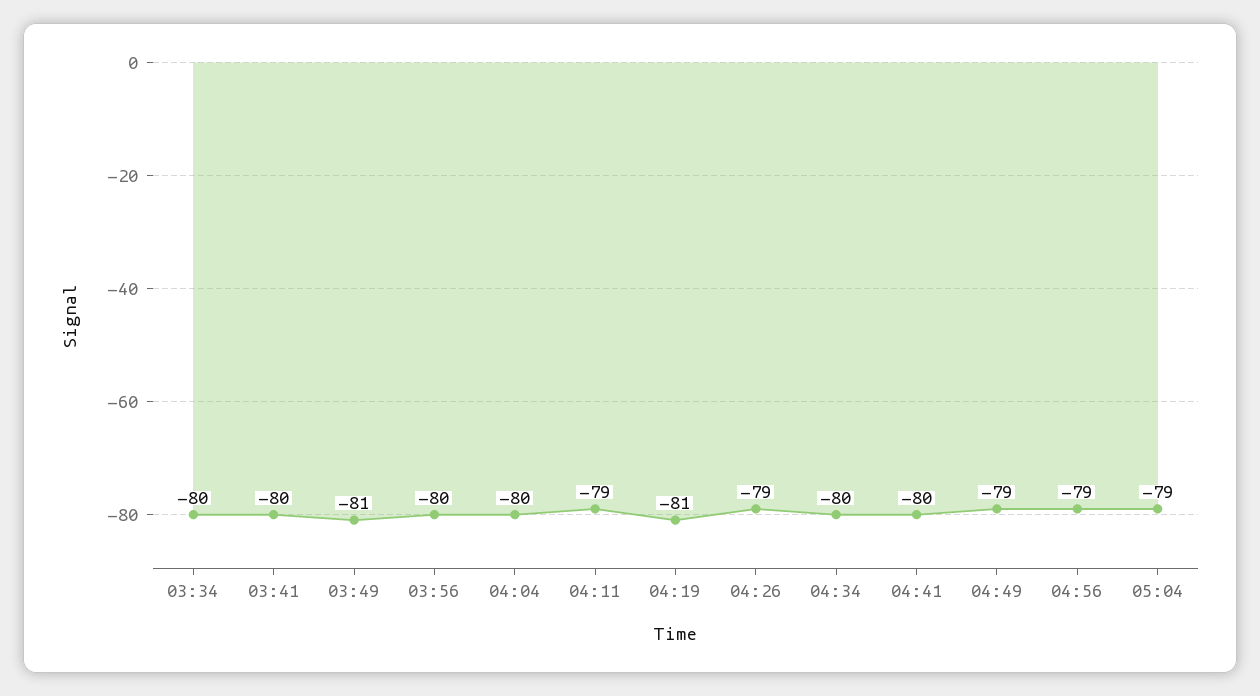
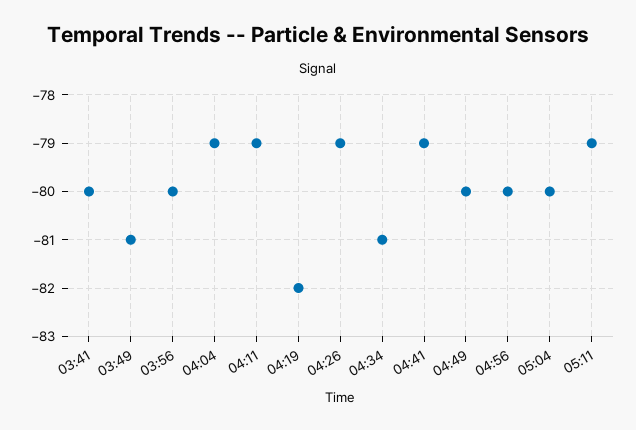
03:34: -80 -> none
04:04: -80 -> -79
04:19: -81 -> -82
04:34: -80 -> -81
04:41: -80 -> -79
04:49: -79 -> -80
04:56: -79 -> -80
05:04: -79 -> -80
05:11: none -> -79

